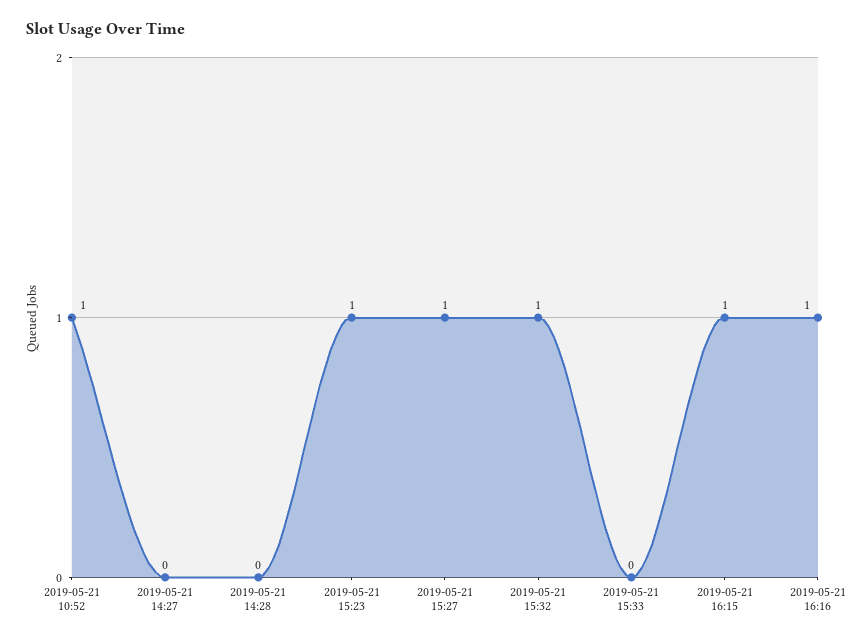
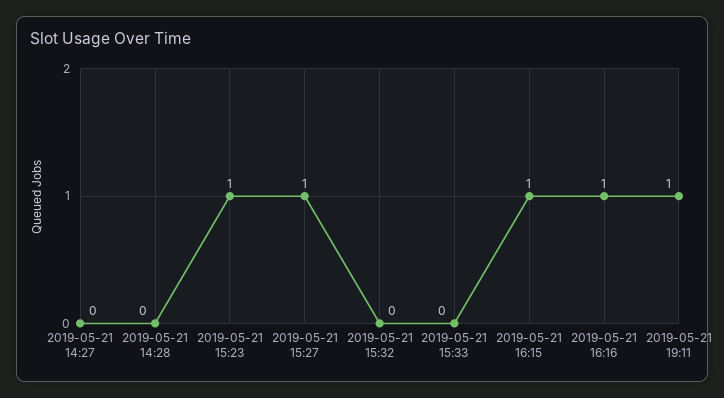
2019-05-21 10:52: 1 -> none
2019-05-21 15:32: 1 -> 0
2019-05-21 19:11: none -> 1

